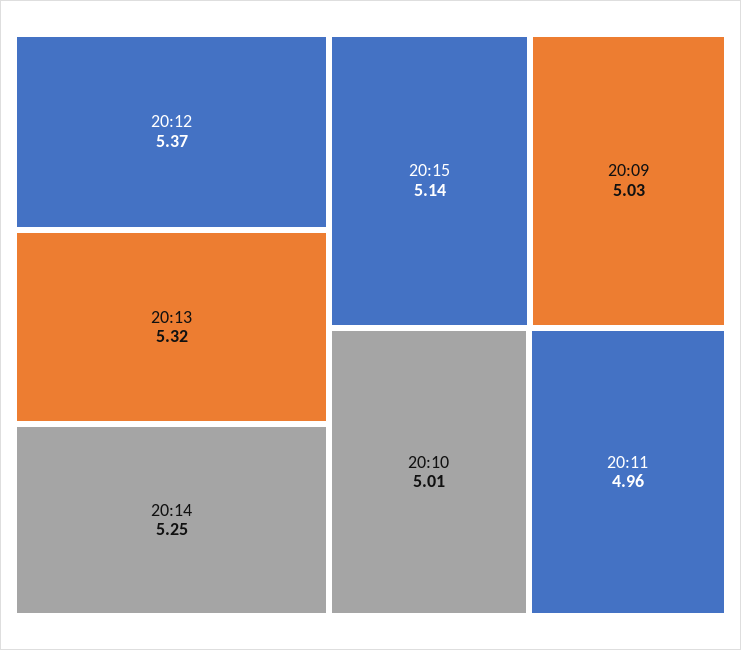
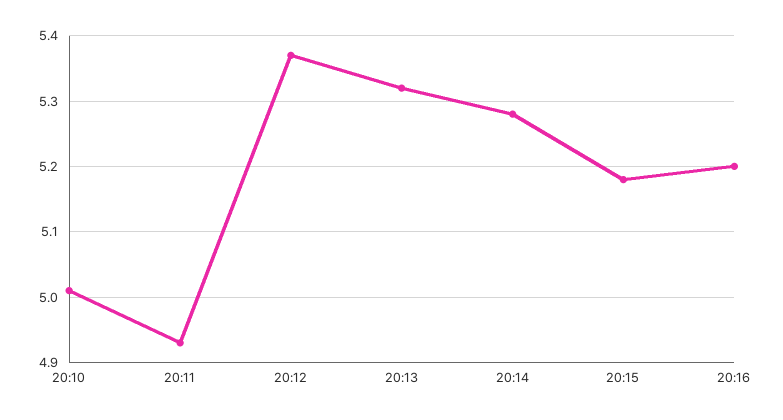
20:14: 5.25 -> 5.28
20:15: 5.14 -> 5.18
20:09: 5.03 -> none
20:11: 4.96 -> 4.93
20:16: none -> 5.2

